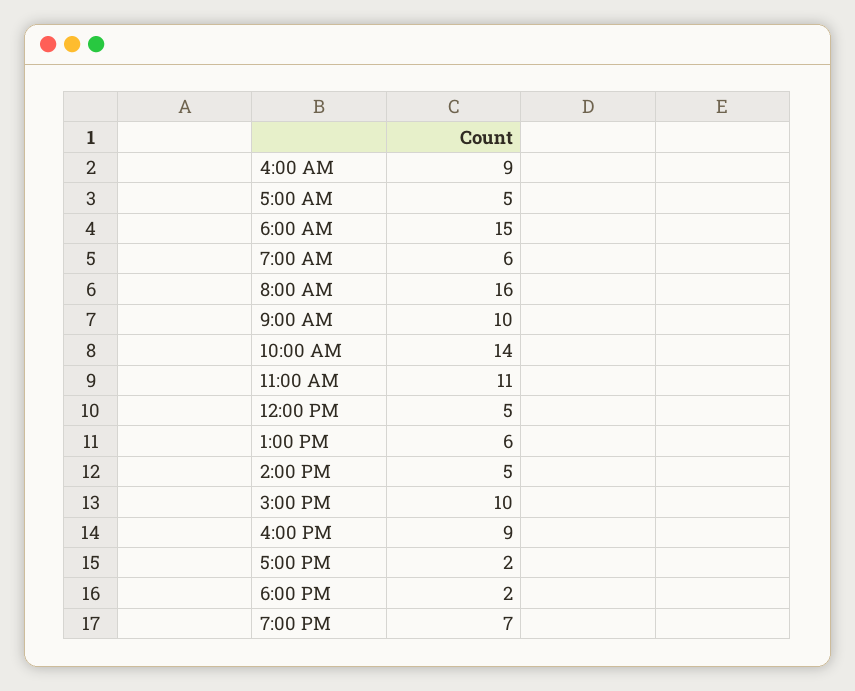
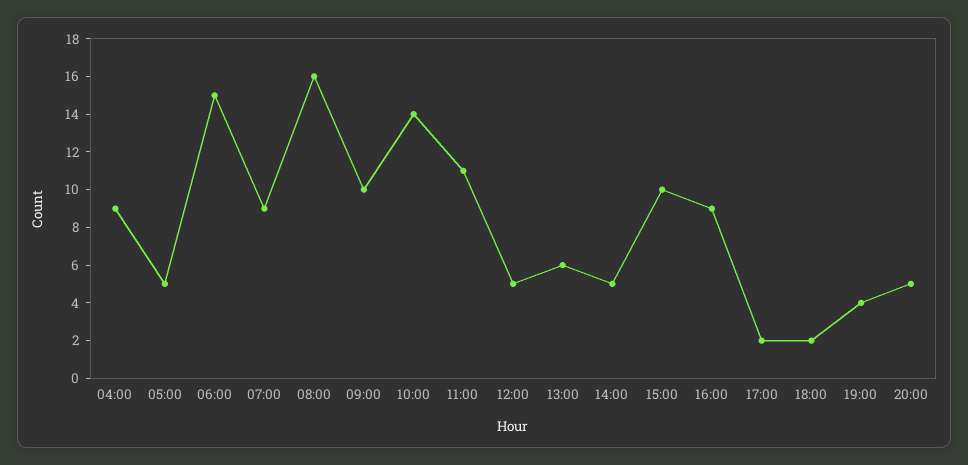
7:00 AM: 6 -> 9
7:00 PM: 7 -> 4
20:00: none -> 5

